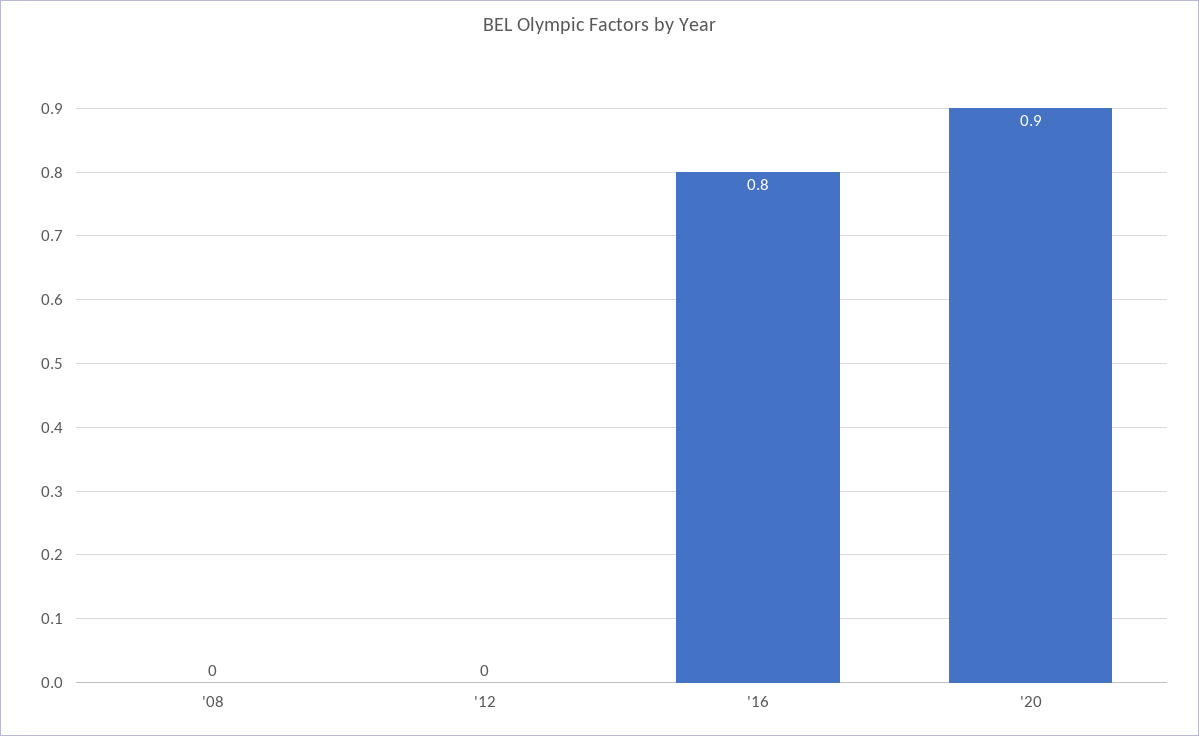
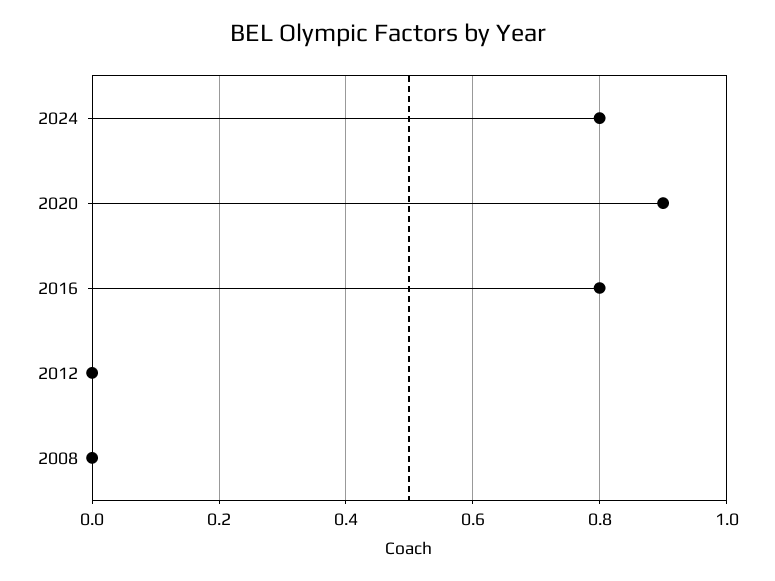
2024: none -> 0.8

